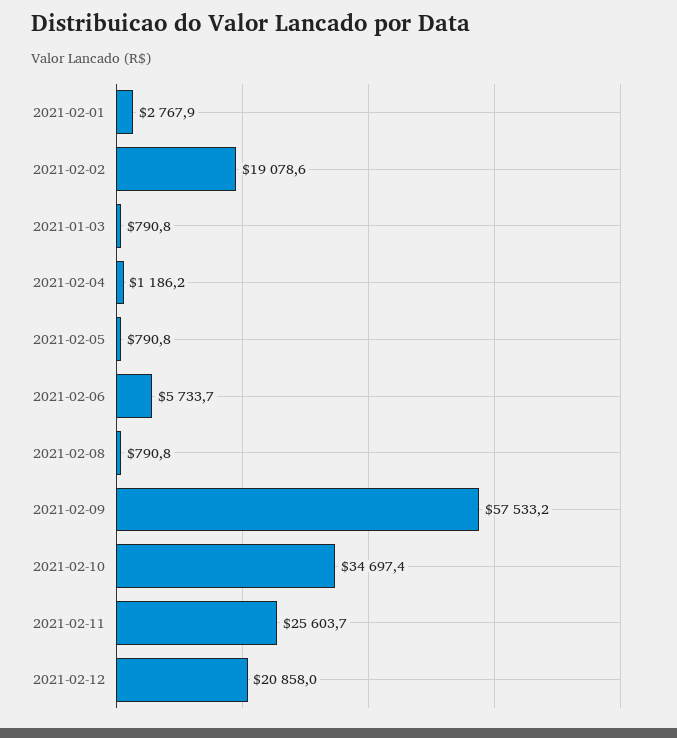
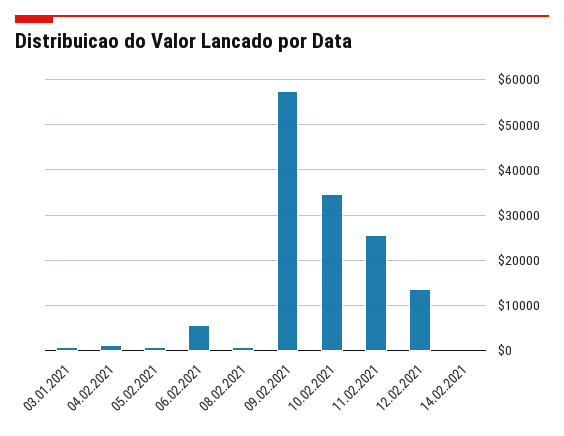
2021-02-01: 2767.9 -> none
2021-02-02: 19078.6 -> none
2021-02-12: 20858 -> 14000
14.02.2021: none -> 0

